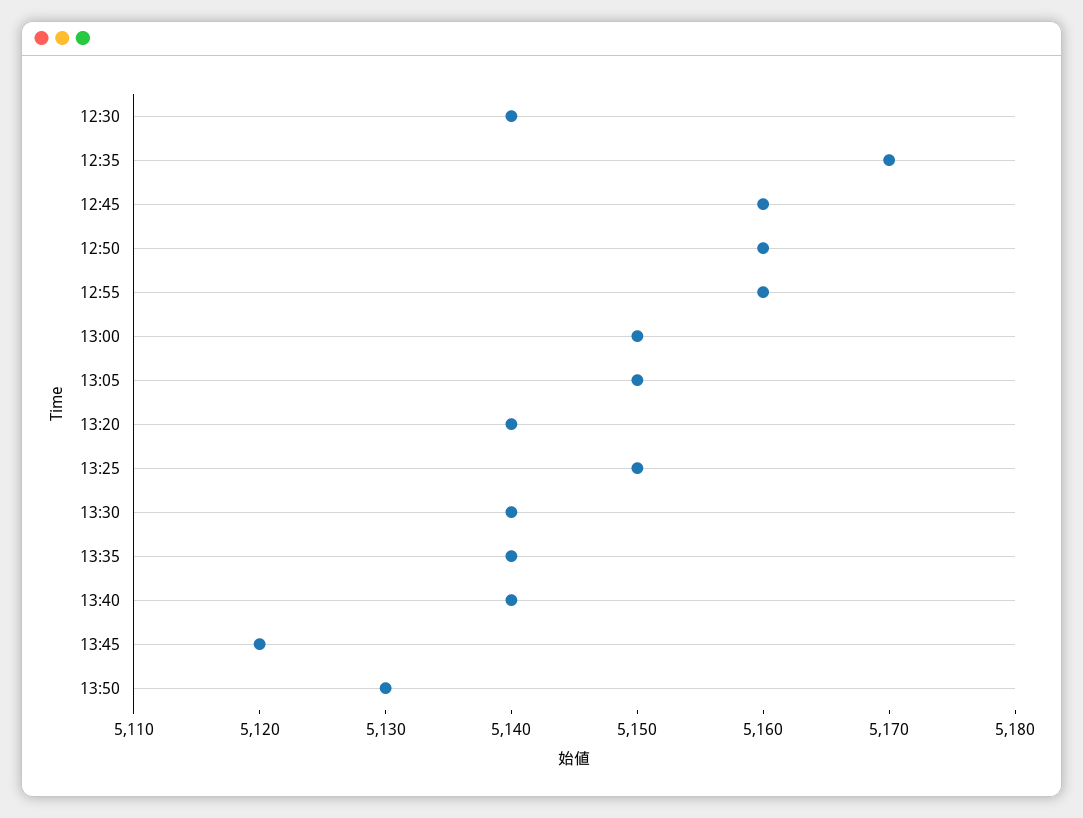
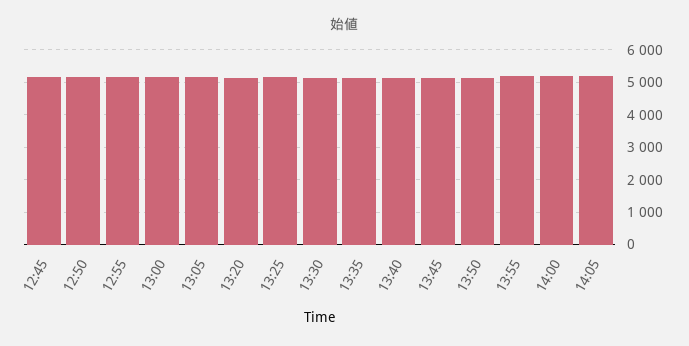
12:30: 5140 -> none
12:35: 5170 -> none
13:55: none -> 5200
14:00: none -> 5200
14:05: none -> 5200

